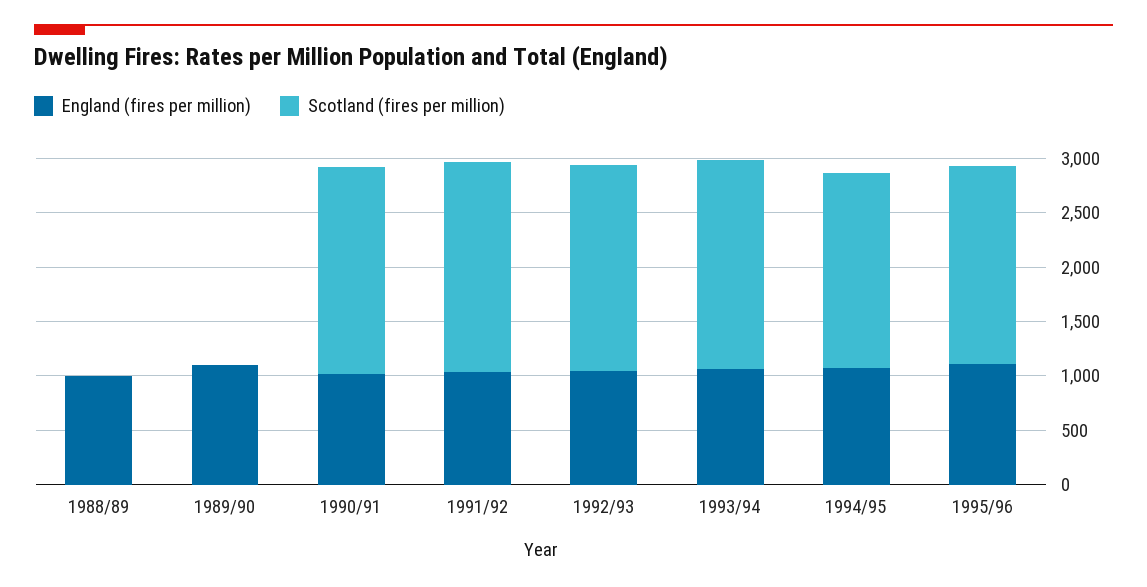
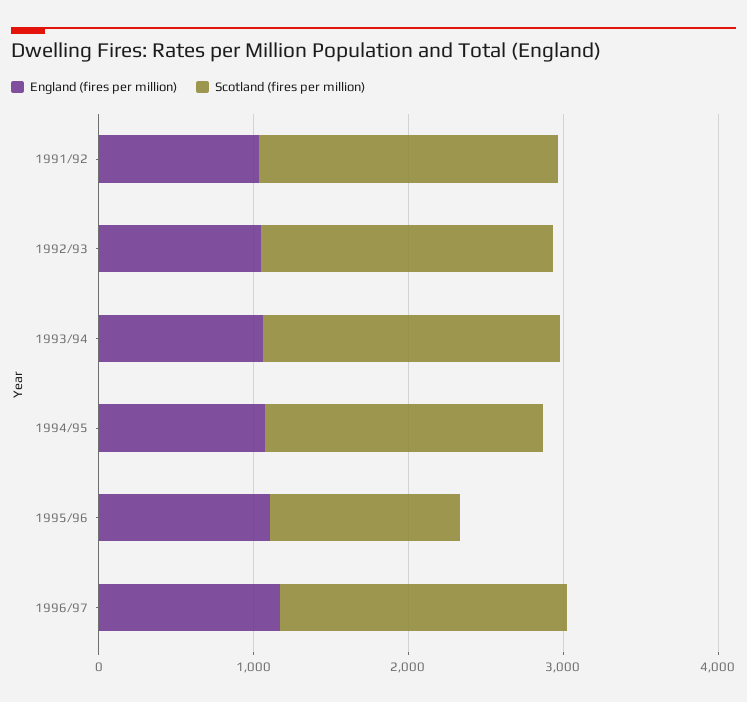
England (fires per million), 1988/89: 1000 -> none
Scotland (fires per million), 1988/89: 0 -> none
England (fires per million), 1989/90: 1100 -> none
Scotland (fires per million), 1989/90: 0 -> none
England (fires per million), 1990/91: 1000 -> none
Scotland (fires per million), 1990/91: 1900 -> none
Scotland (fires per million), 1995/96: 1800 -> 1200
England (fires per million), 1996/97: none -> 1200
Scotland (fires per million), 1996/97: none -> 1800

